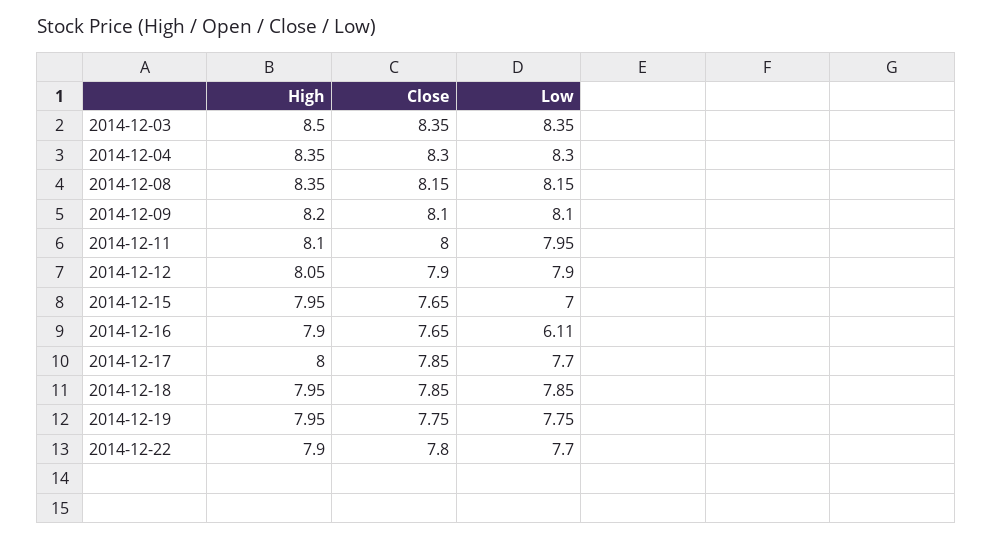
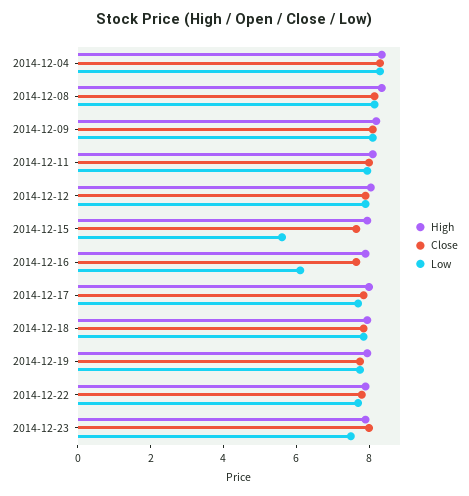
High, 2014-12-03: 8.5 -> none
Close, 2014-12-03: 8.35 -> none
Low, 2014-12-03: 8.35 -> none
Low, 2014-12-15: 7 -> 5.5
High, 2014-12-23: none -> 8
Close, 2014-12-23: none -> 8
Low, 2014-12-23: none -> 7.5

